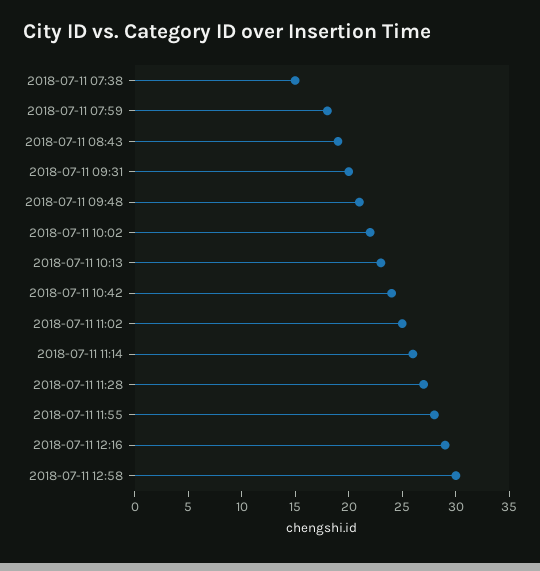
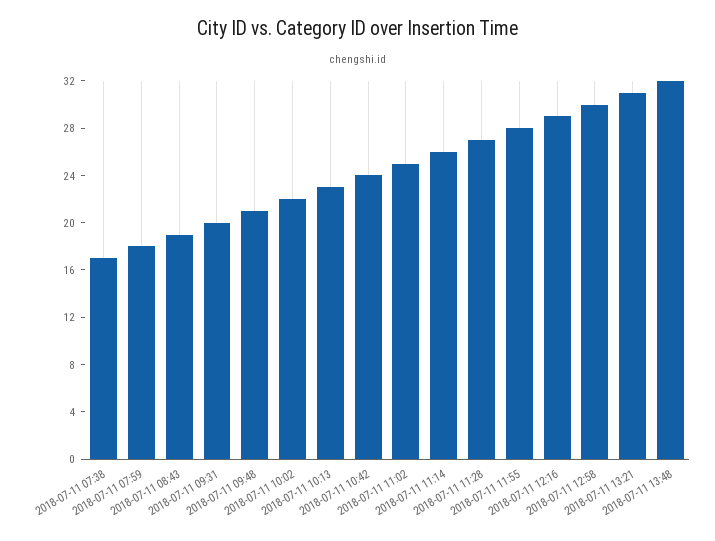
2018-07-11 07:38: 15 -> 17
2018-07-11 13:21: none -> 31
2018-07-11 13:48: none -> 32

